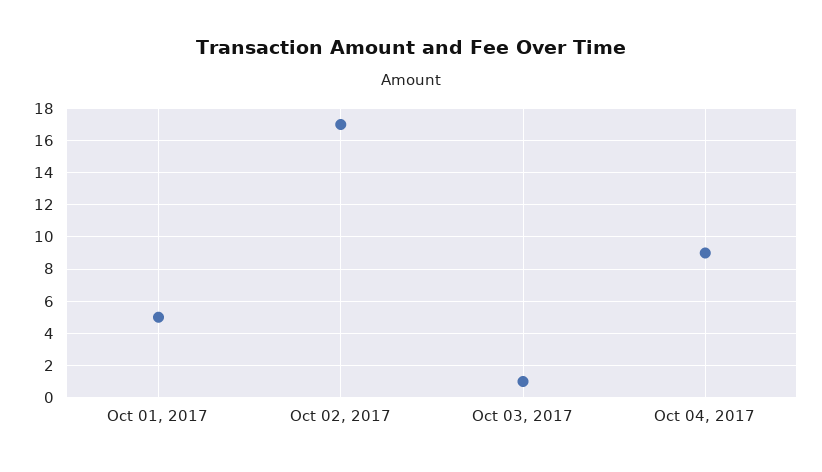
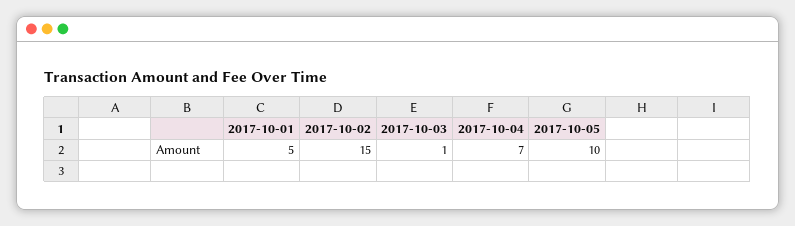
Oct 02, 2017: 17 -> 15
Oct 04, 2017: 9 -> 7
2017-10-05: none -> 10

